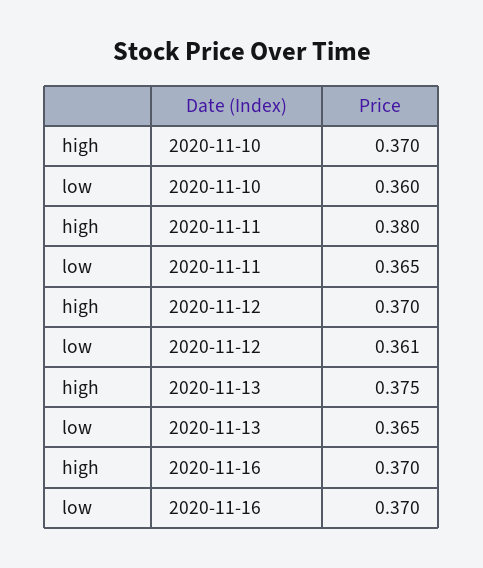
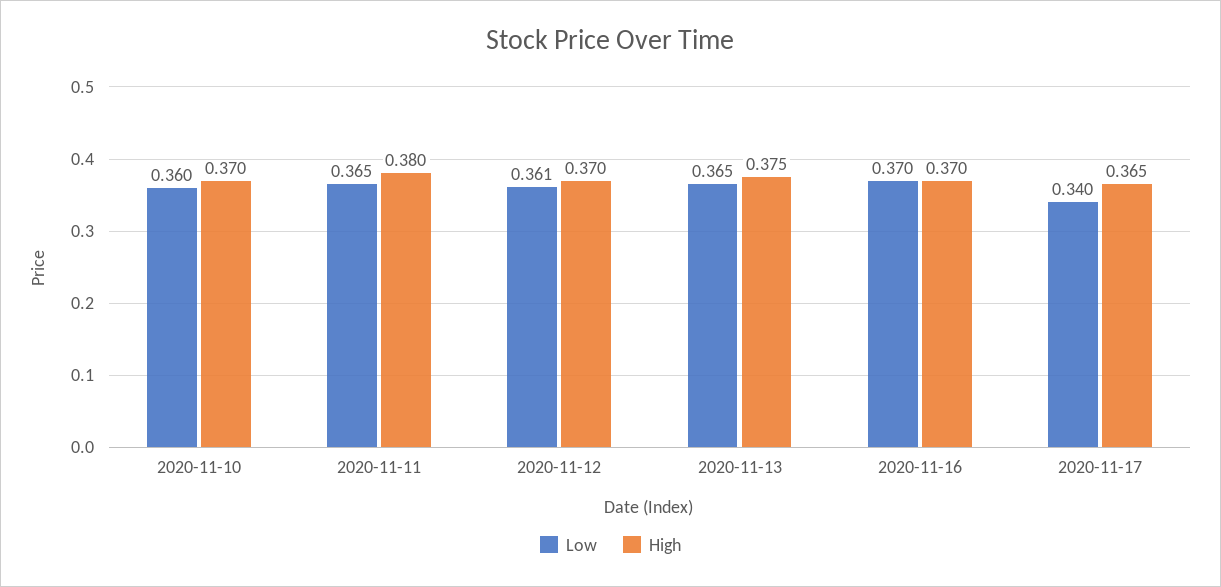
low, 2020-11-17: none -> 0.34
high, 2020-11-17: none -> 0.365

